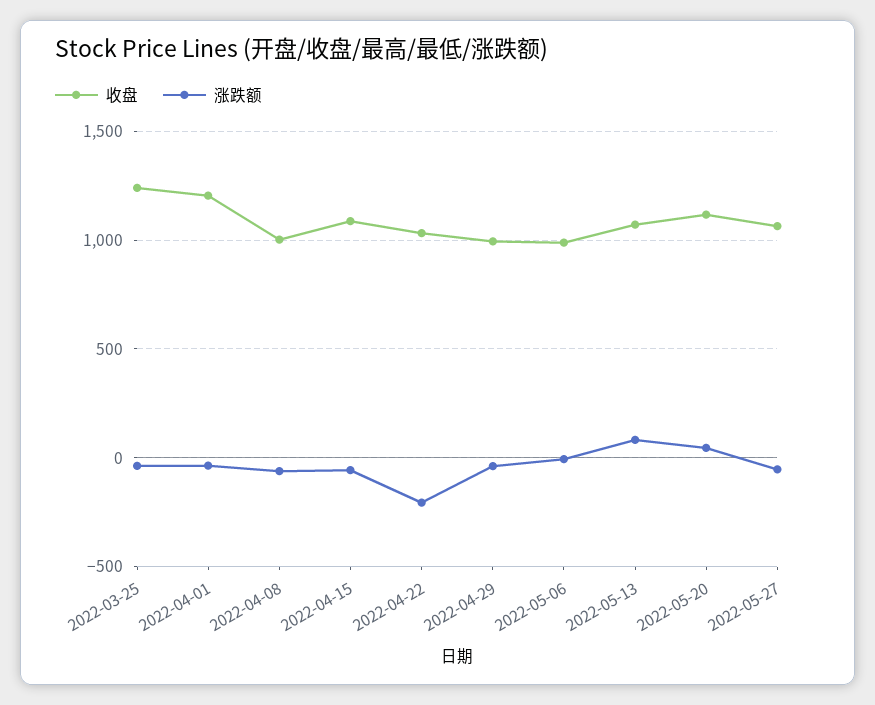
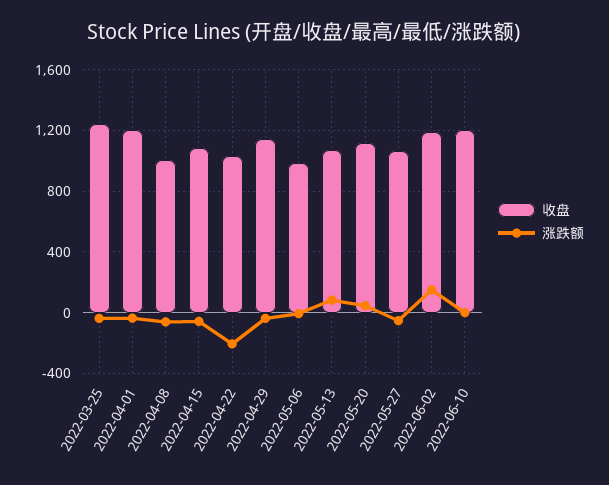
收盘, 2022-04-29: 1000 -> 1150
收盘, 2022-06-02: none -> 1200
涨跌额, 2022-06-02: none -> 150
收盘, 2022-06-10: none -> 1200
涨跌额, 2022-06-10: none -> 0

